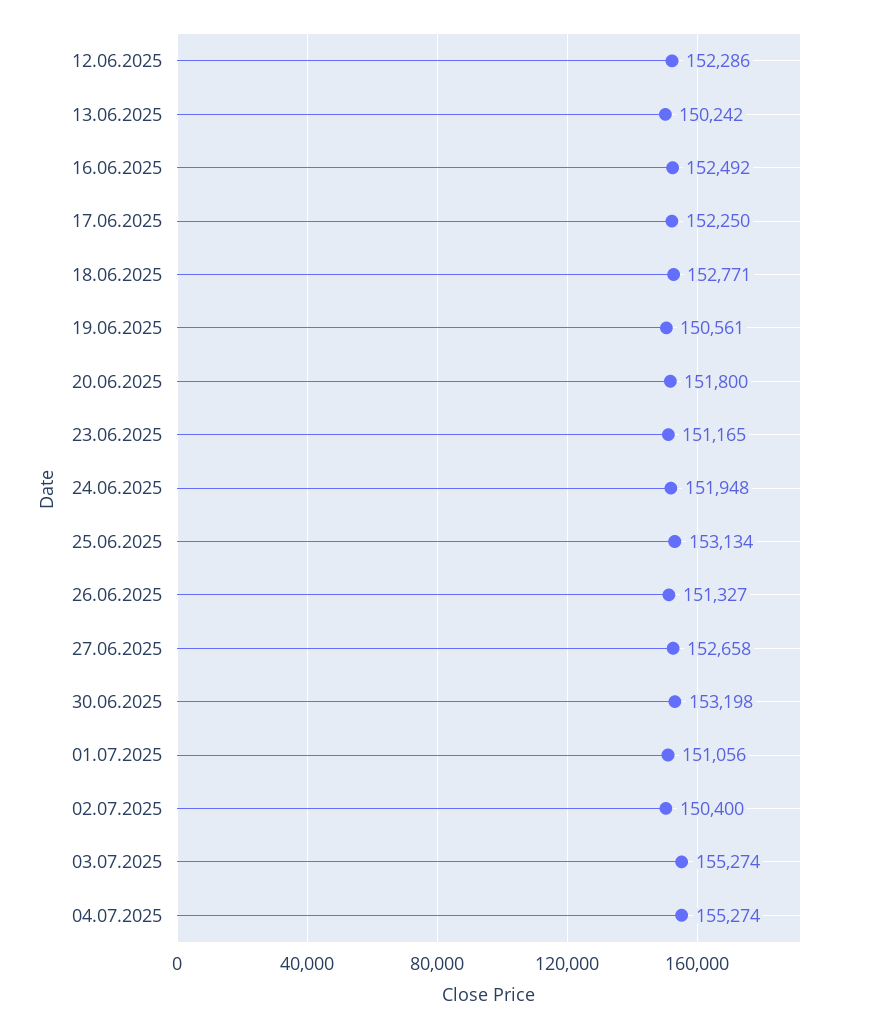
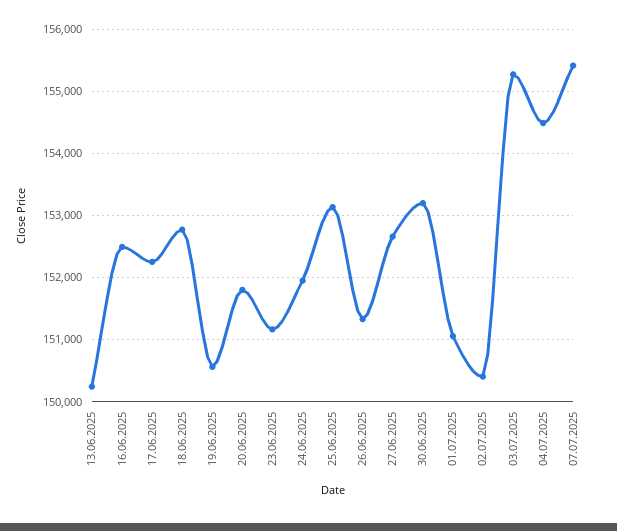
12.06.2025: 152286 -> none
04.07.2025: 155274 -> 154500
07.07.2025: none -> 155400

